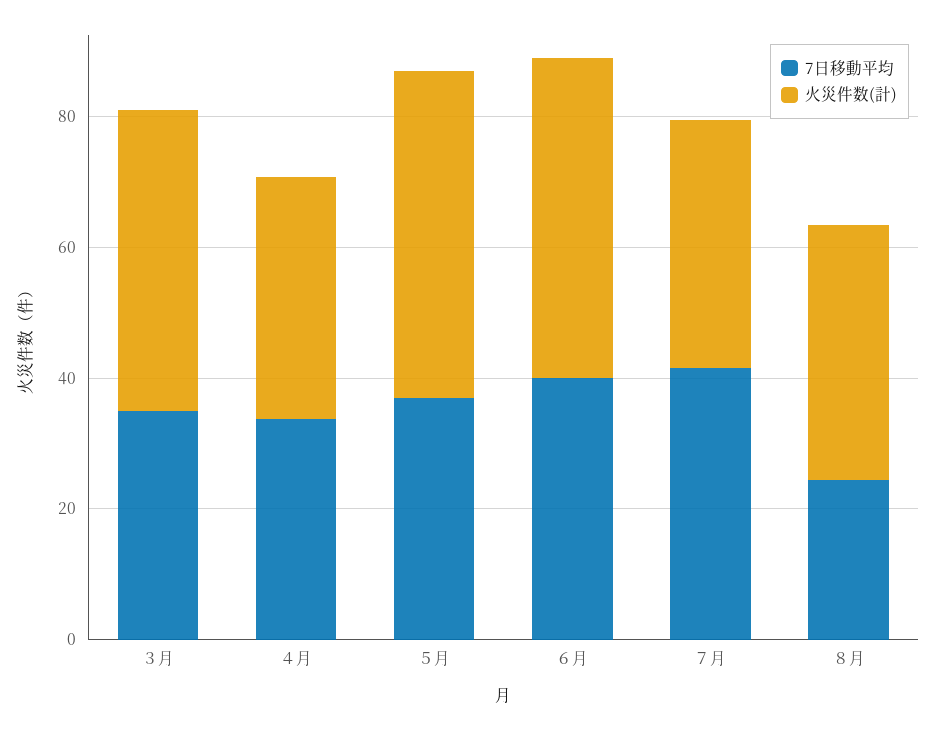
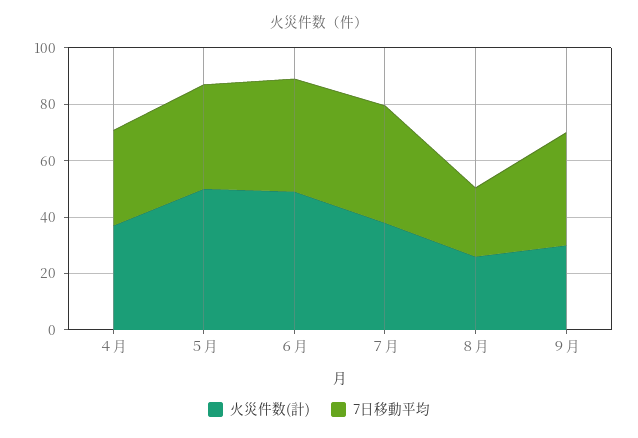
7日移動平均, ３月: 35 -> none
火災件数(計), ３月: 45 -> none
火災件数(計), ８月: 40 -> 25
火災件数(計), ９月: none -> 30
7日移動平均, ９月: none -> 40

